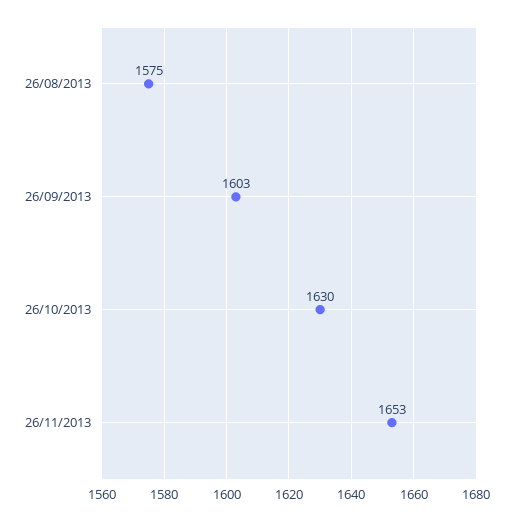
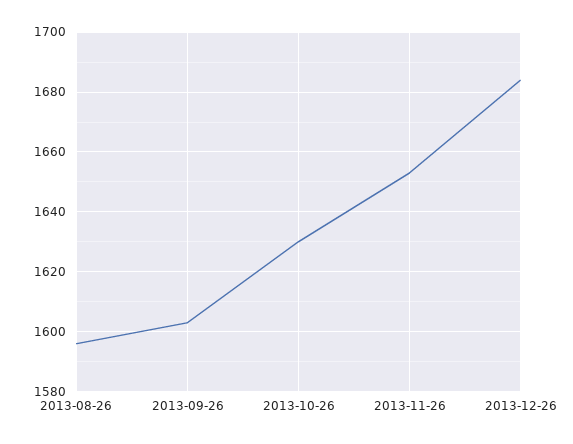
26/08/2013: 1575 -> 1595
2013-12-26: none -> 1685

